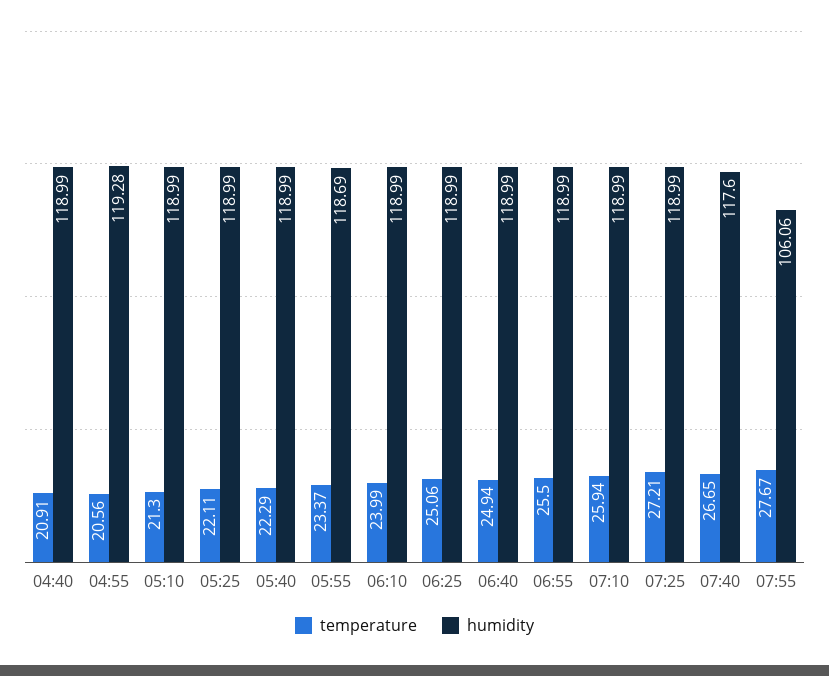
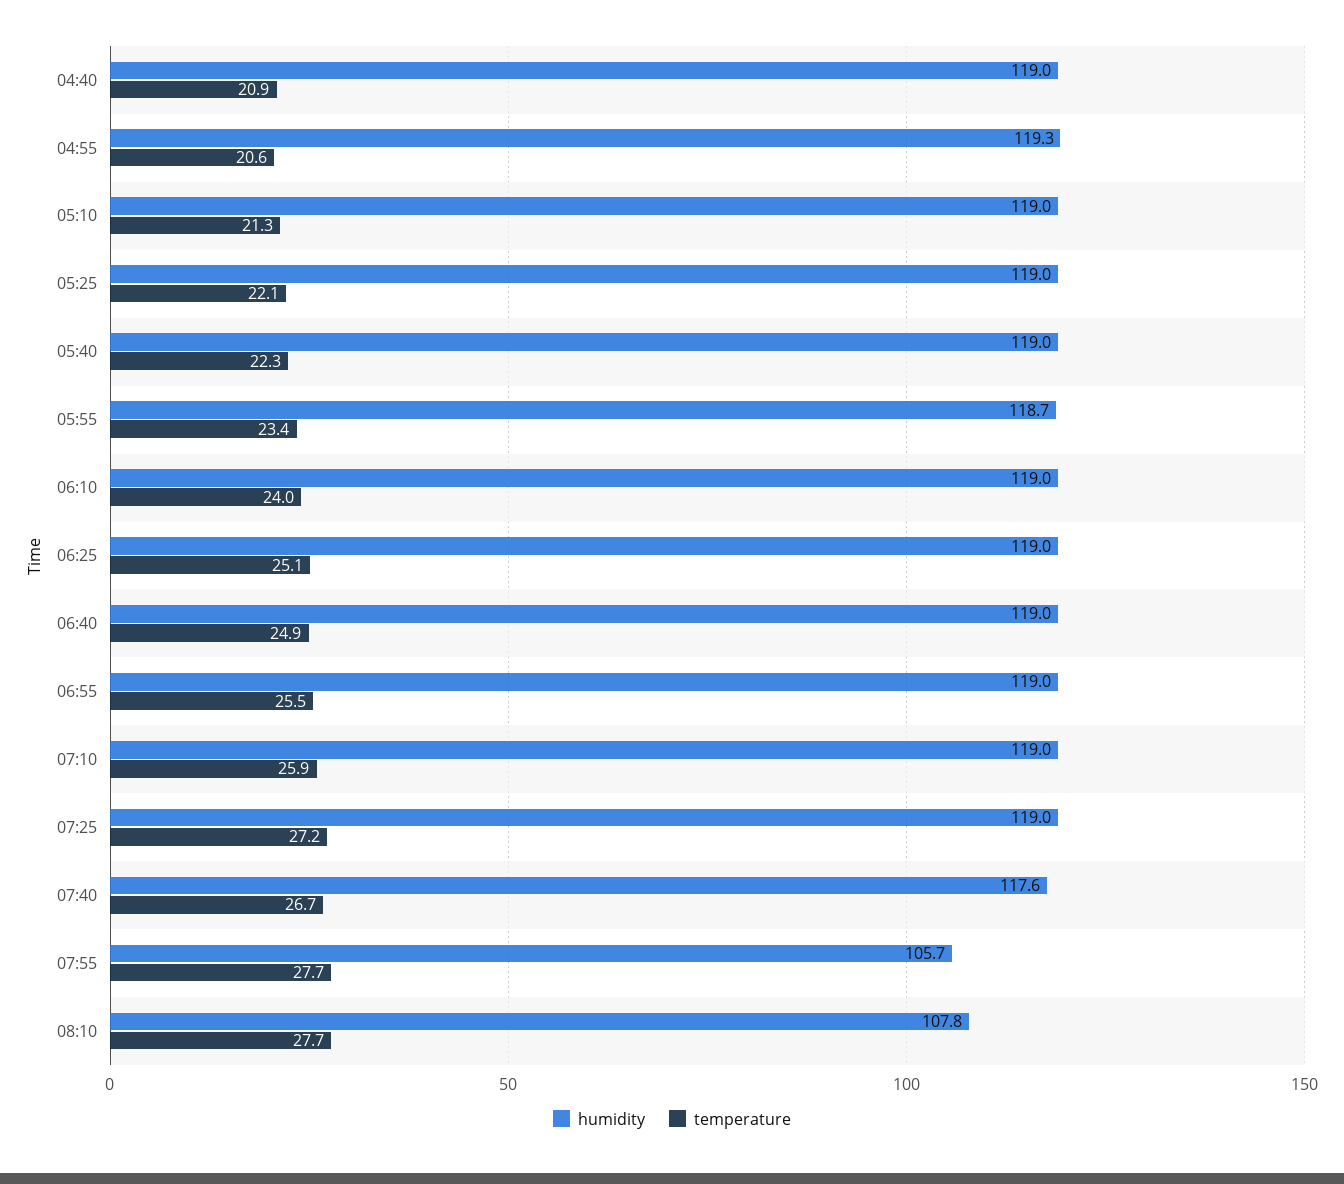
humidity, 07:55: 106.06 -> 105.7
humidity, 08:10: none -> 107.8
temperature, 08:10: none -> 27.7

